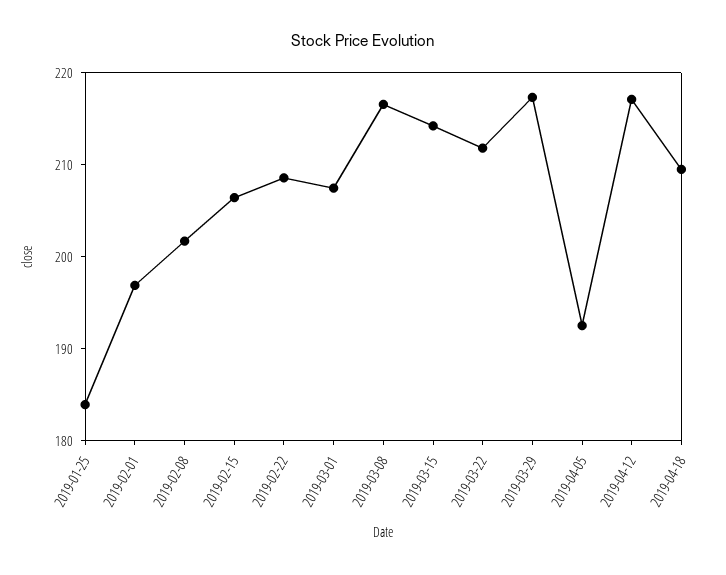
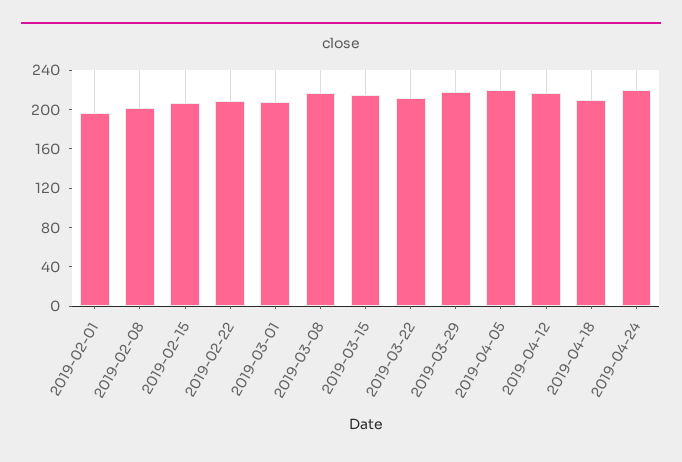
2019-01-25: 184 -> none
2019-04-05: 192 -> 220
2019-04-24: none -> 220

